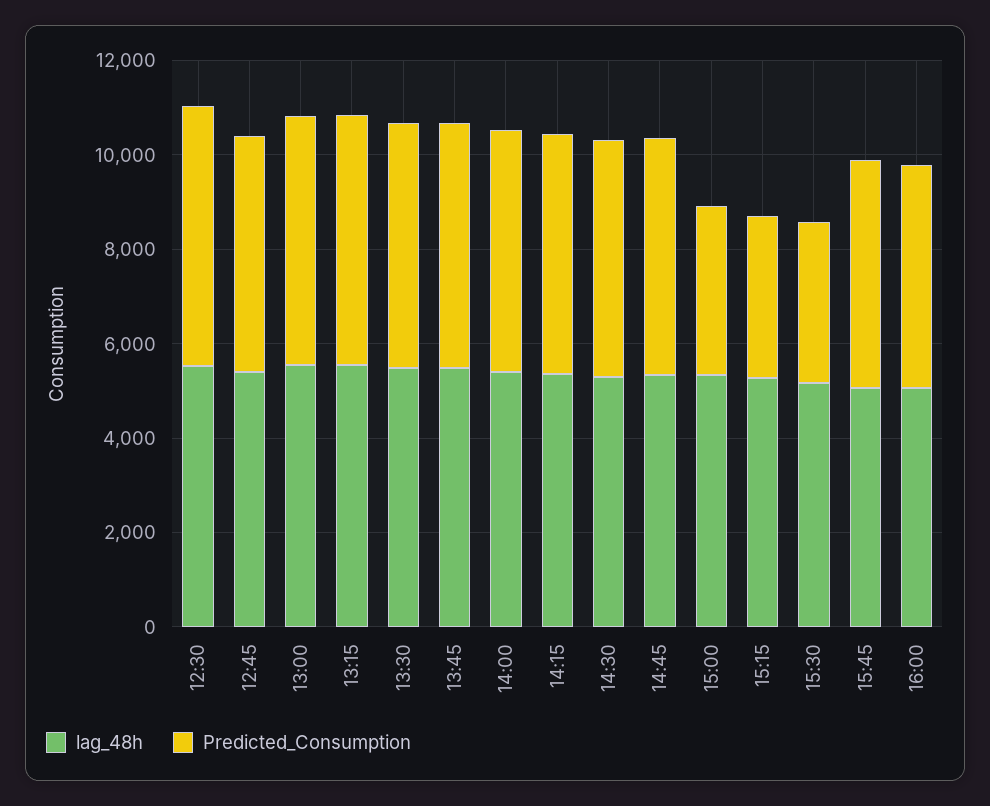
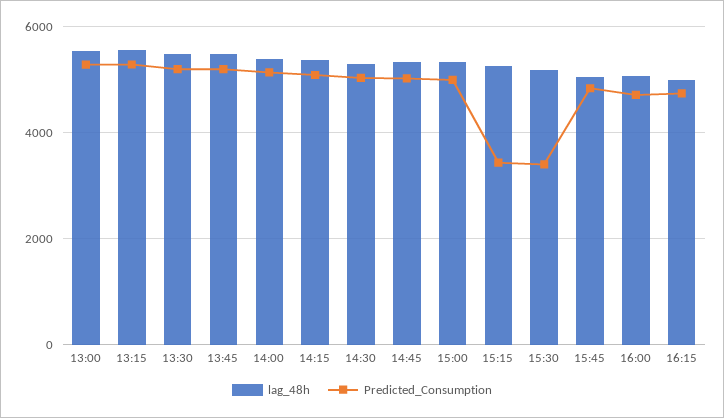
lag_48h, 12:30: 5500 -> none
Predicted_Consumption, 12:30: 5500 -> none
lag_48h, 12:45: 5500 -> none
Predicted_Consumption, 12:45: 5000 -> none
Predicted_Consumption, 15:00: 3500 -> 5000
lag_48h, 16:15: none -> 5000
Predicted_Consumption, 16:15: none -> 4800

